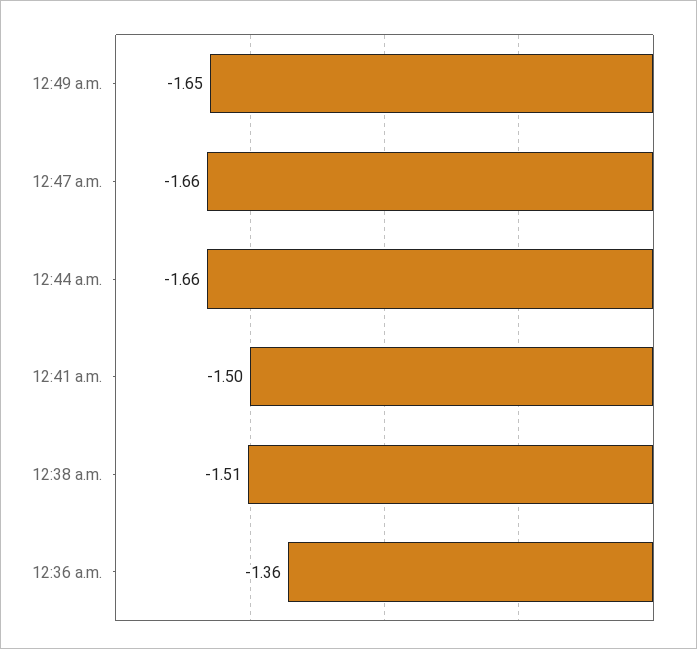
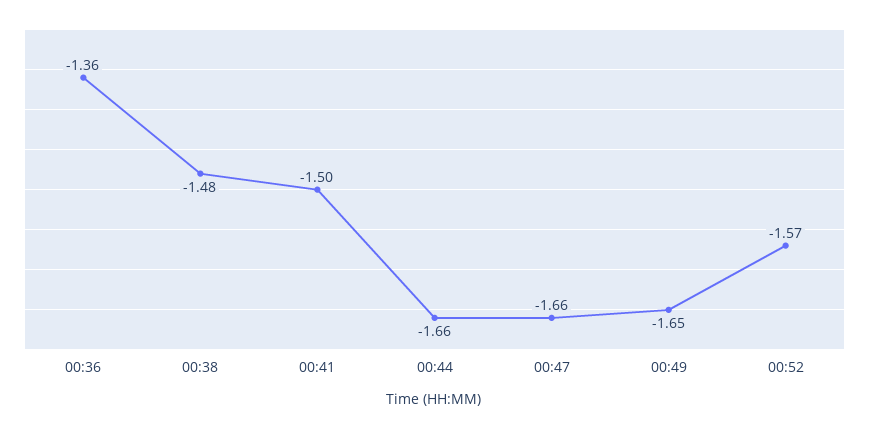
12:38 a.m.: -1.51 -> -1.48
00:52: none -> -1.57

